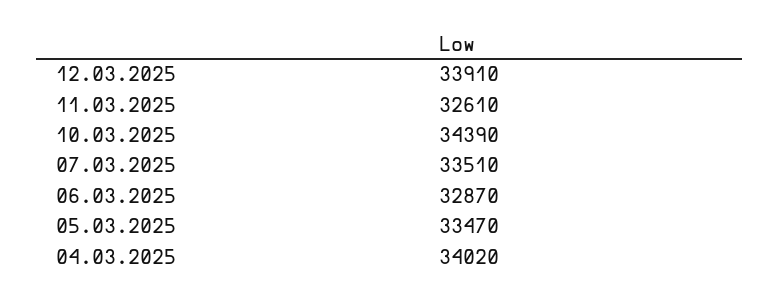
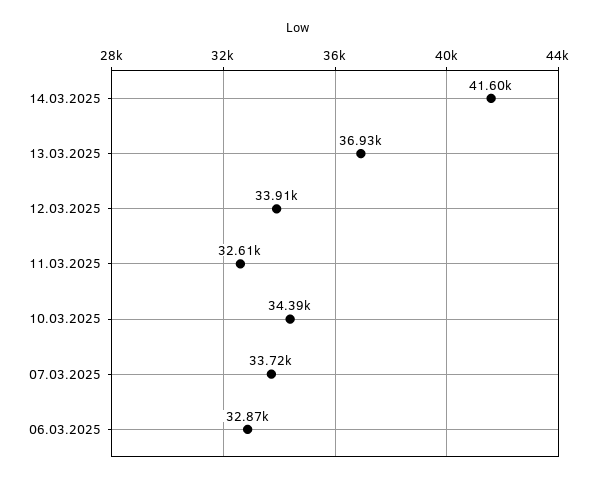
07.03.2025: 33510 -> 33720
05.03.2025: 33470 -> none
04.03.2025: 34020 -> none
14.03.2025: none -> 41600
13.03.2025: none -> 36930

